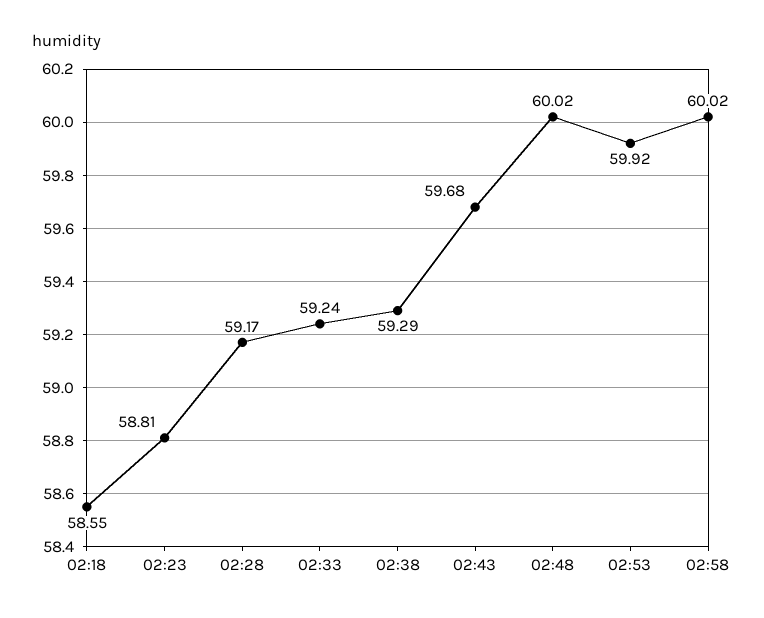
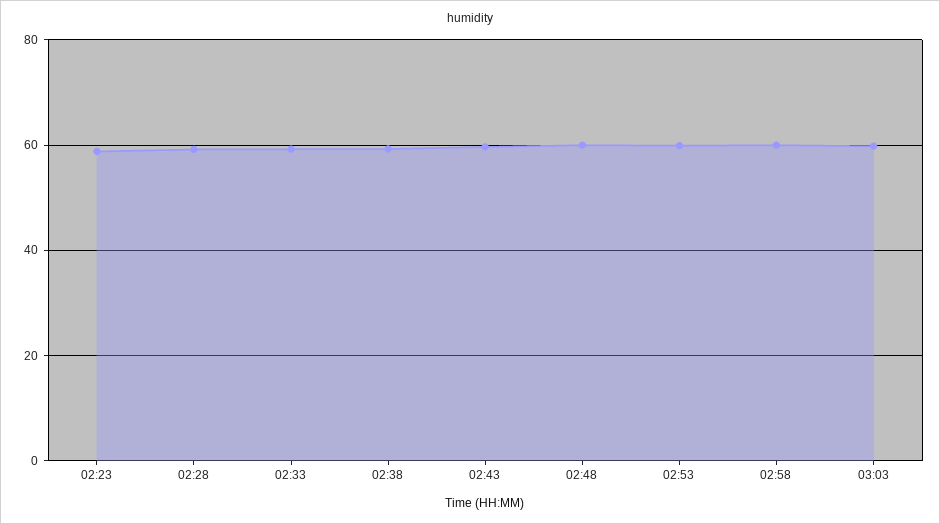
02:18: 58.55 -> none
03:03: none -> 60

